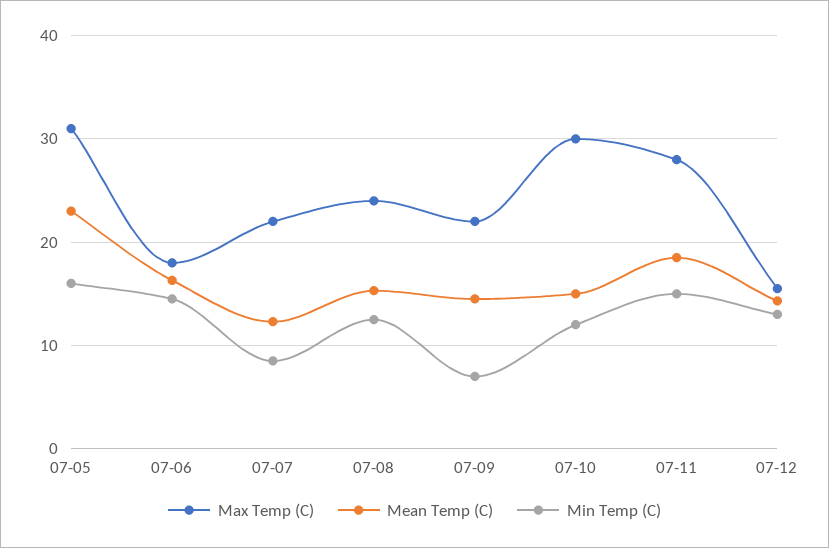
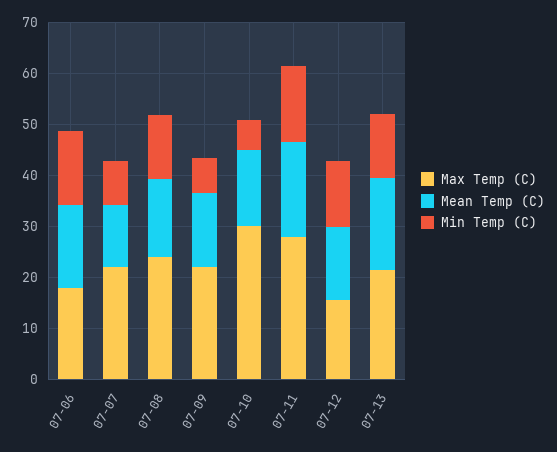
Max Temp (C), 07-05: 31 -> none
Mean Temp (C), 07-05: 23 -> none
Min Temp (C), 07-05: 16 -> none
Min Temp (C), 07-10: 12 -> 6
Max Temp (C), 07-13: none -> 22
Mean Temp (C), 07-13: none -> 18
Min Temp (C), 07-13: none -> 12

